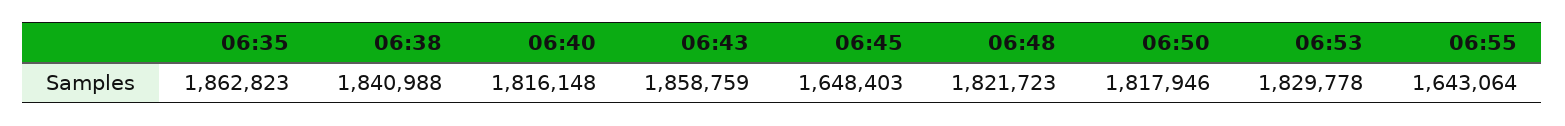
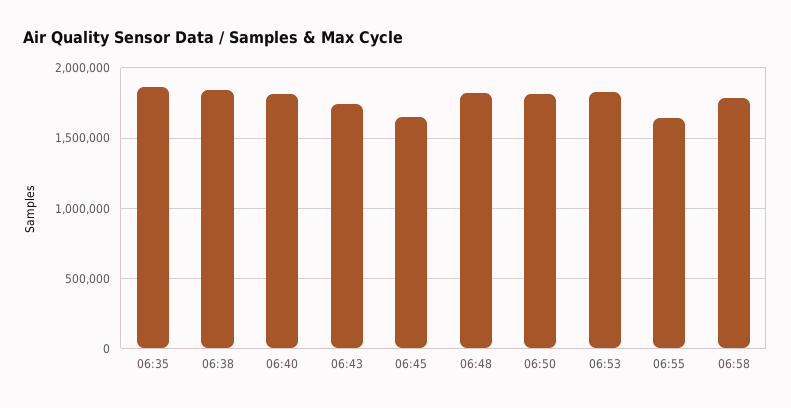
06:43: 1858759 -> 1750000
06:58: none -> 1800000

